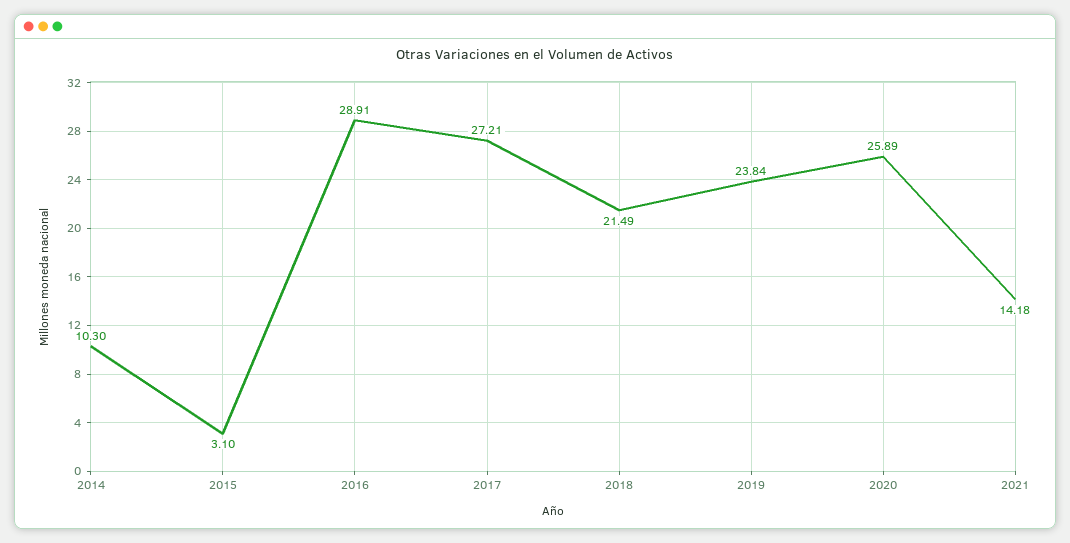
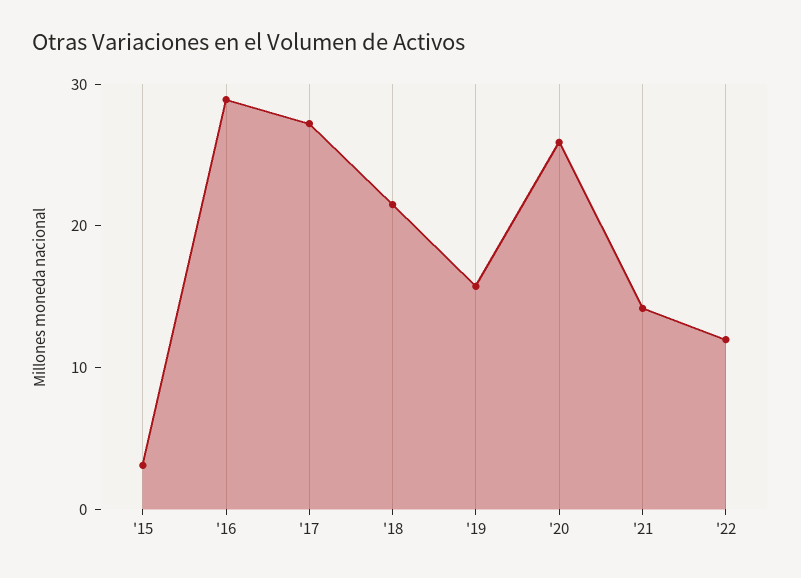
2014: 10.3 -> none
2019: 23.84 -> 16
'22: none -> 12

